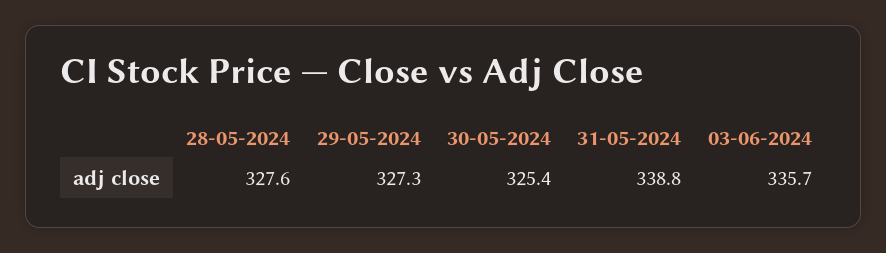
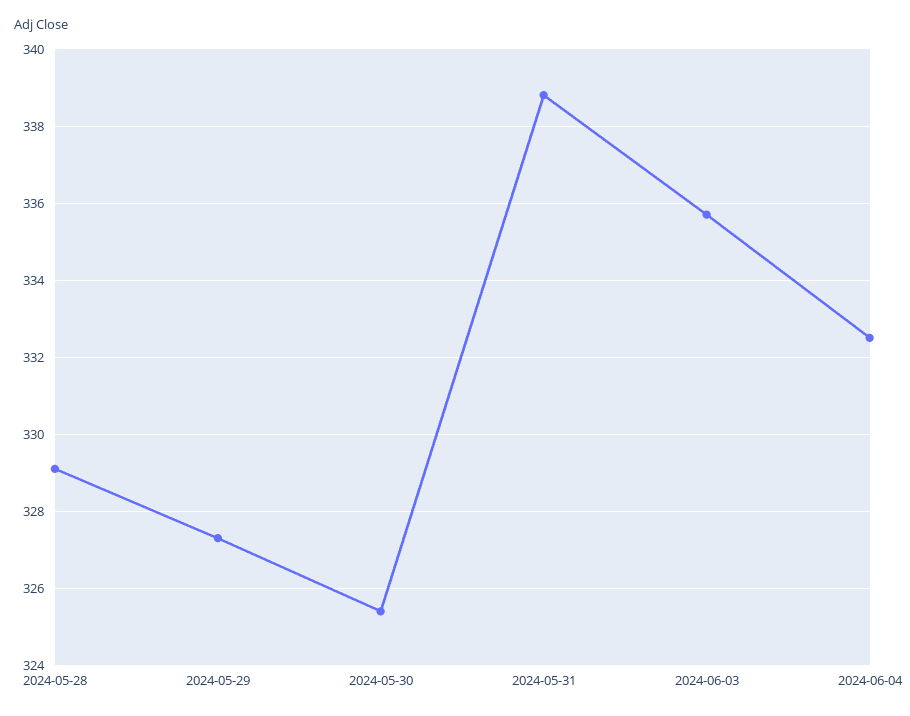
28-05-2024: 327.6 -> 329
2024-06-04: none -> 332.5

